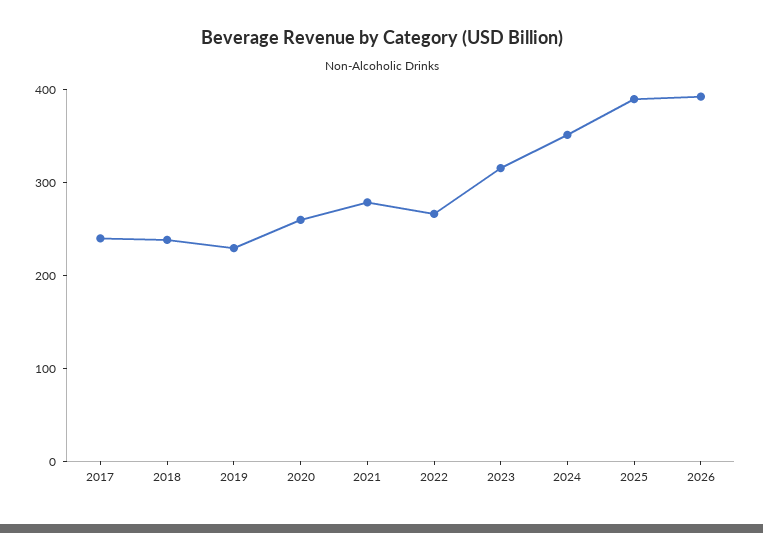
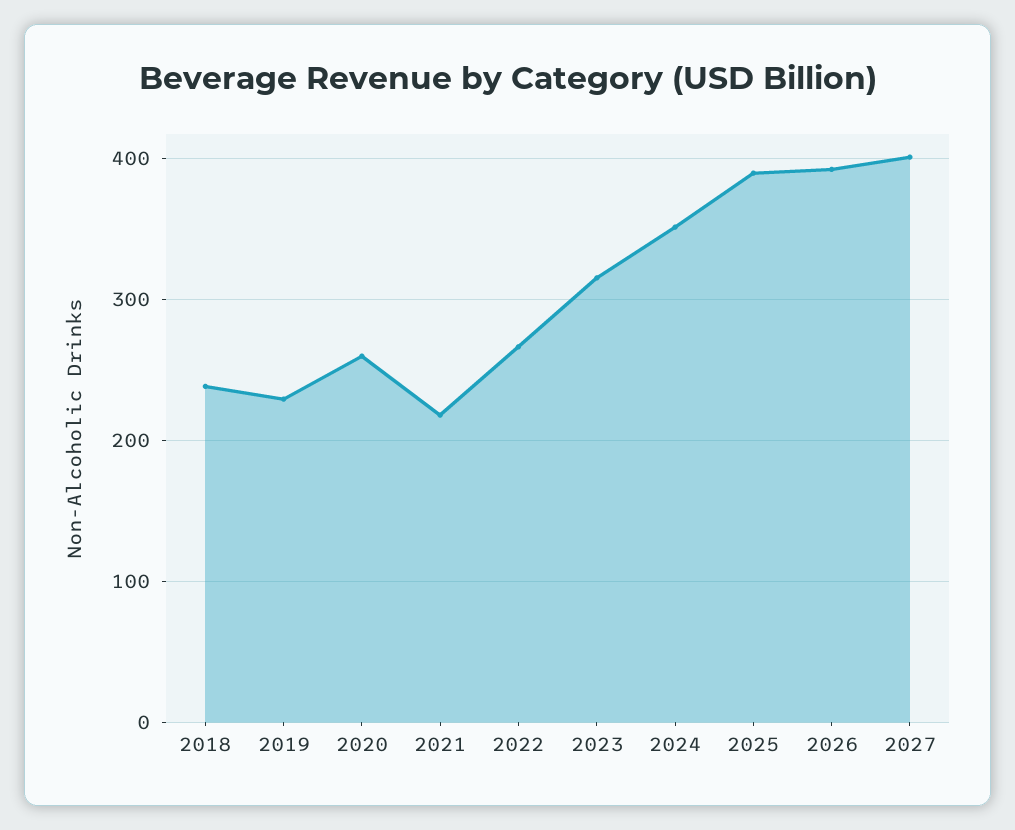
2017: 240 -> none
2021: 280 -> 220
2027: none -> 400

